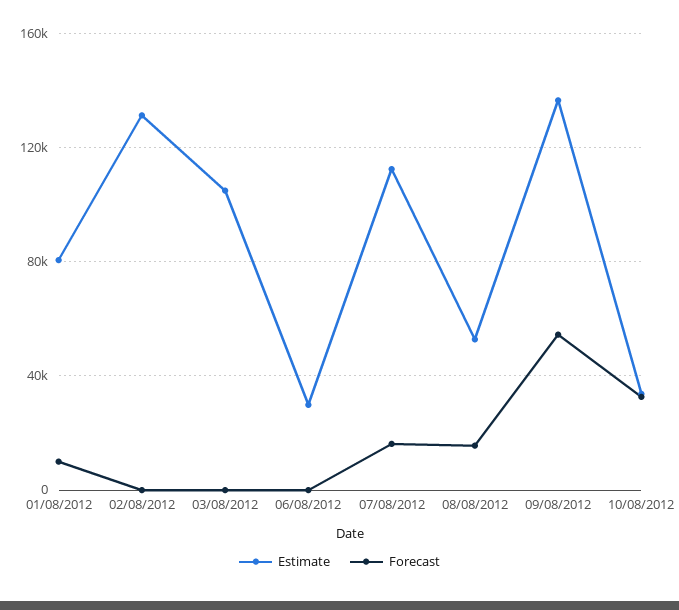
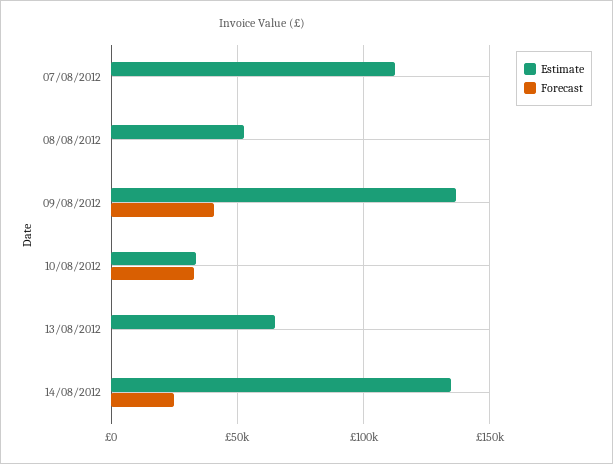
Estimate, 01/08/2012: 80000 -> none
Forecast, 01/08/2012: 10000 -> none
Estimate, 02/08/2012: 130000 -> none
Forecast, 02/08/2012: 0 -> none
Estimate, 03/08/2012: 105000 -> none
Forecast, 03/08/2012: 0 -> none
Estimate, 06/08/2012: 30000 -> none
Forecast, 06/08/2012: 0 -> none
Forecast, 07/08/2012: 15000 -> 0
Forecast, 08/08/2012: 15000 -> 0
Forecast, 09/08/2012: 55000 -> 40000
Estimate, 13/08/2012: none -> 65000
Forecast, 13/08/2012: none -> 0
Estimate, 14/08/2012: none -> 135000
Forecast, 14/08/2012: none -> 25000

